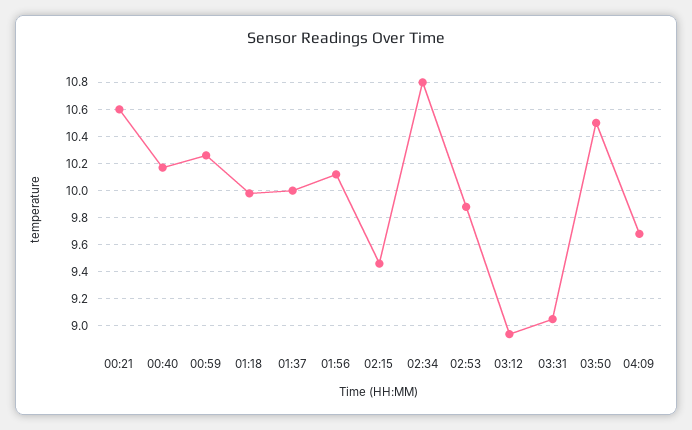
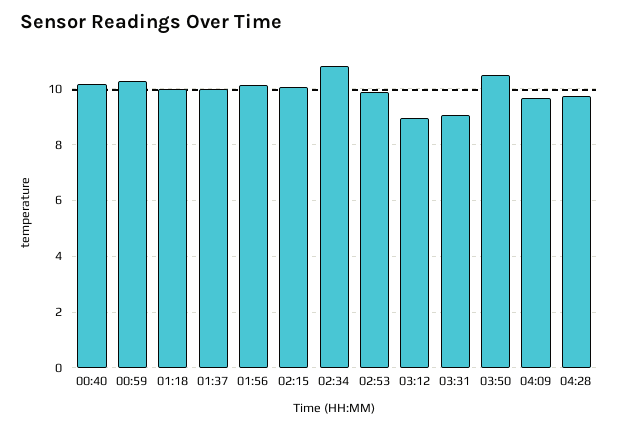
00:21: 10.6 -> none
02:15: 9.45 -> 10
04:28: none -> 9.75

